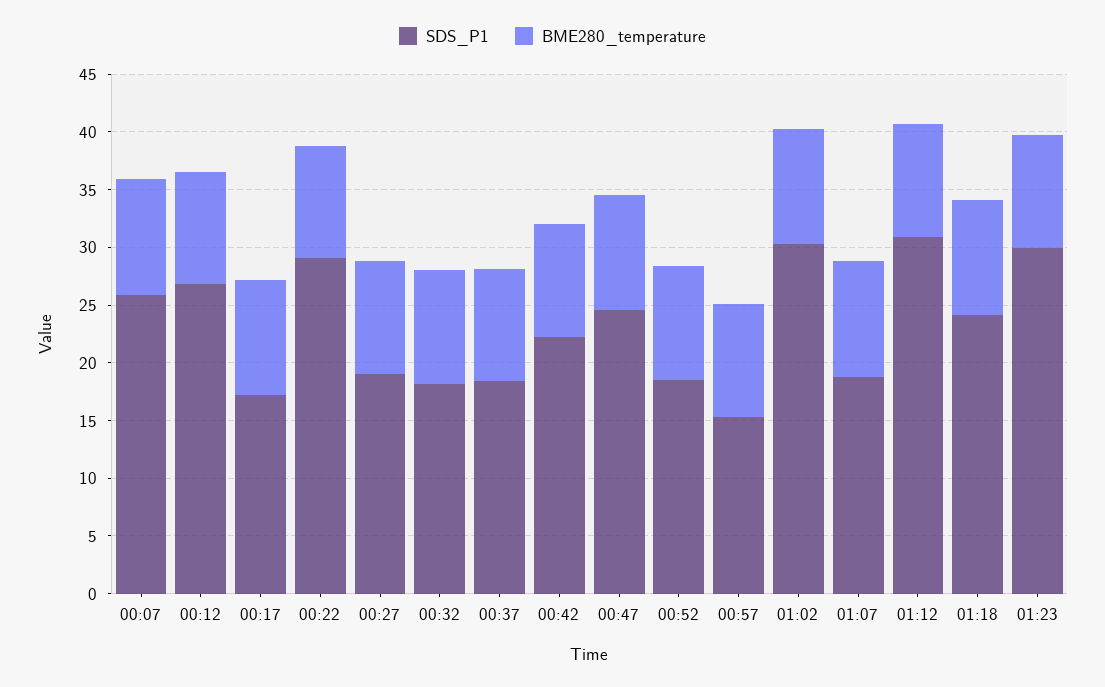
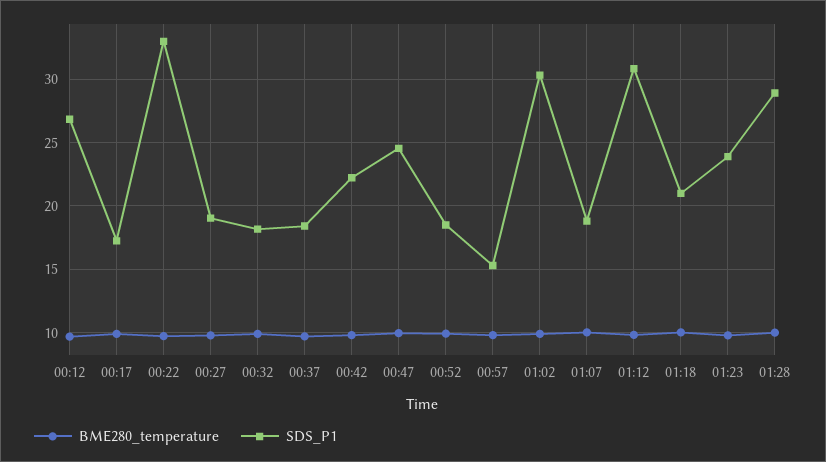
SDS_P1, 00:07: 26 -> none
BME280_temperature, 00:07: 10 -> none
SDS_P1, 00:22: 29 -> 33
SDS_P1, 01:18: 24 -> 21
SDS_P1, 01:23: 30 -> 24
BME280_temperature, 01:28: none -> 10
SDS_P1, 01:28: none -> 29

